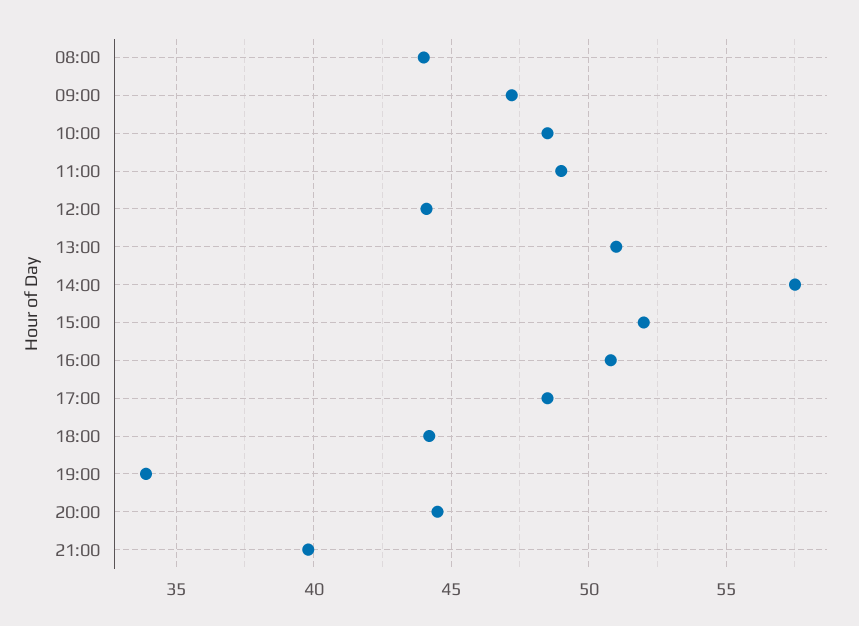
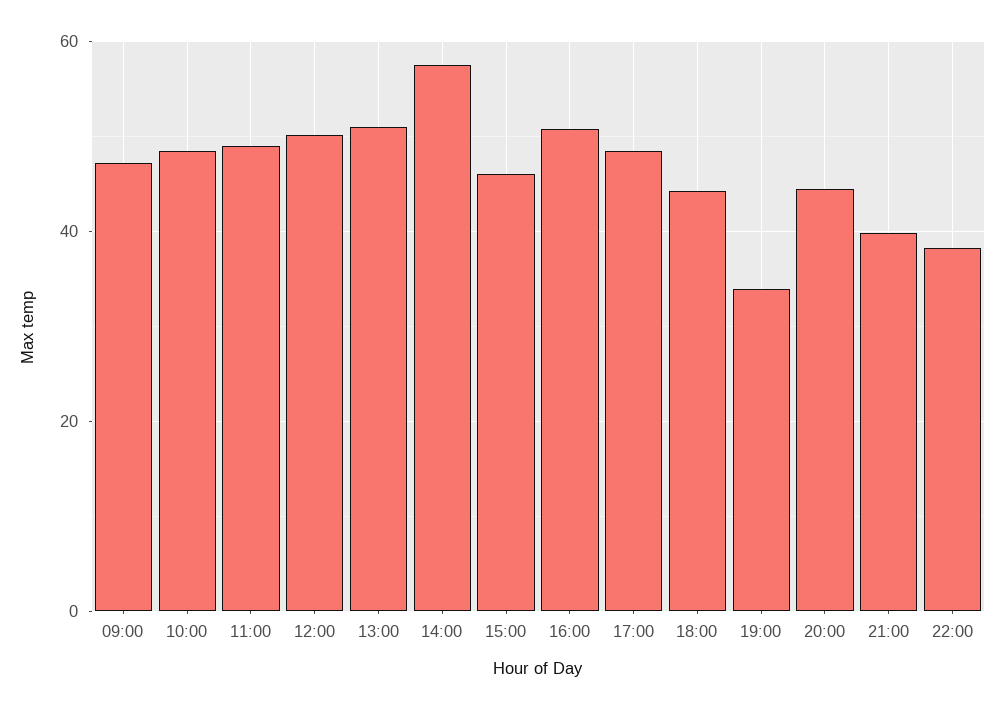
08:00: 44 -> none
12:00: 44 -> 50
15:00: 52 -> 46
22:00: none -> 38

